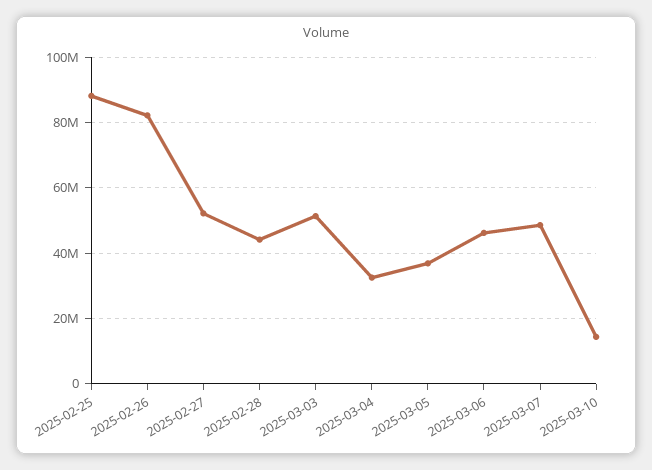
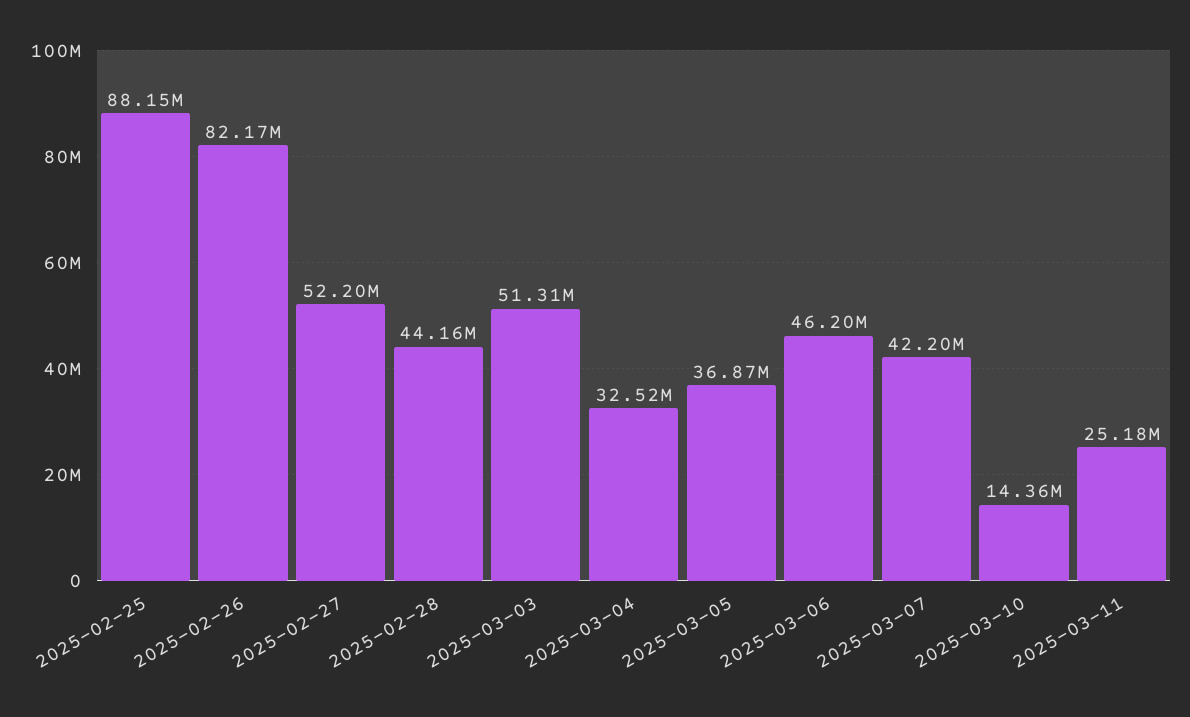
2025-03-07: 48000000 -> 42200000
2025-03-11: none -> 25180000

